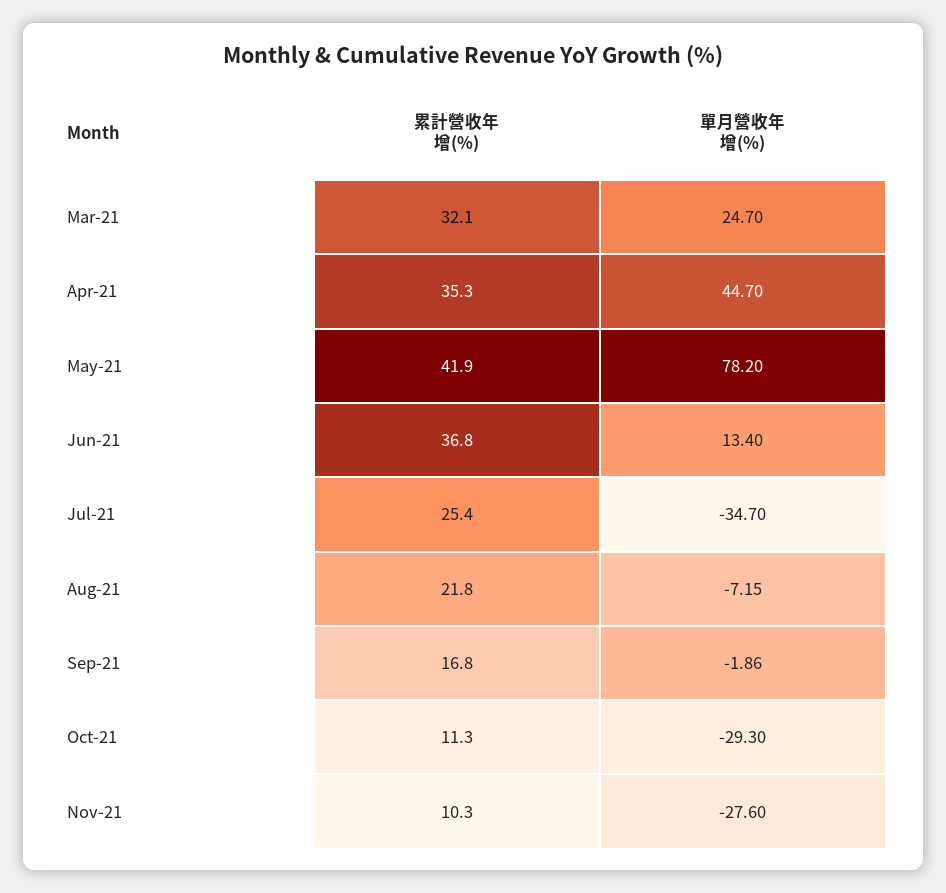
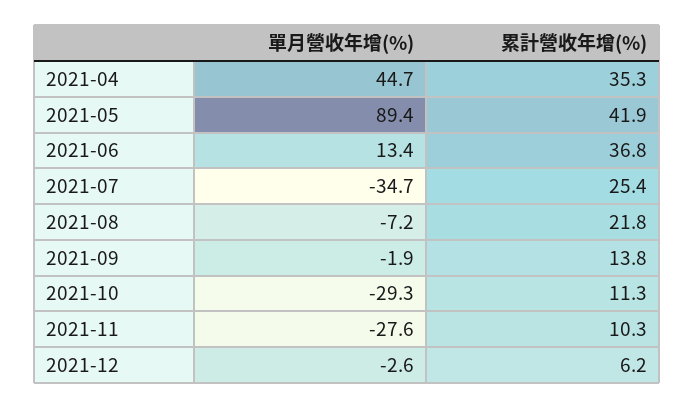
累計營收年增(%), Mar-21: 32.1 -> none
單月營收年增(%), Mar-21: 24.7 -> none
單月營收年增(%), May-21: 78.2 -> 89.4
累計營收年增(%), Sep-21: 16.8 -> 13.8
單月營收年增(%), 2021-12: none -> -2.6
累計營收年增(%), 2021-12: none -> 6.2

